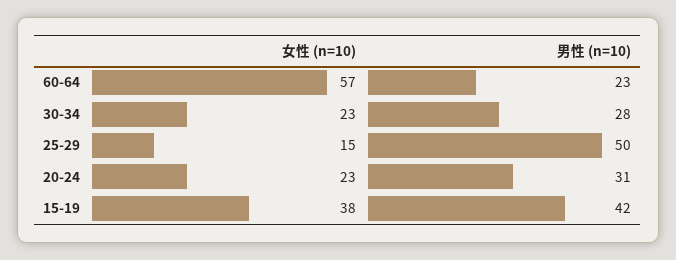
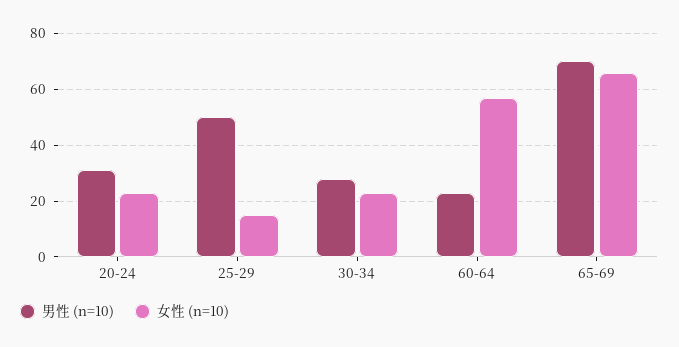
女性 (n=10), 15-19: 38 -> none
男性 (n=10), 15-19: 42 -> none
男性 (n=10), 65-69: none -> 70
女性 (n=10), 65-69: none -> 65

